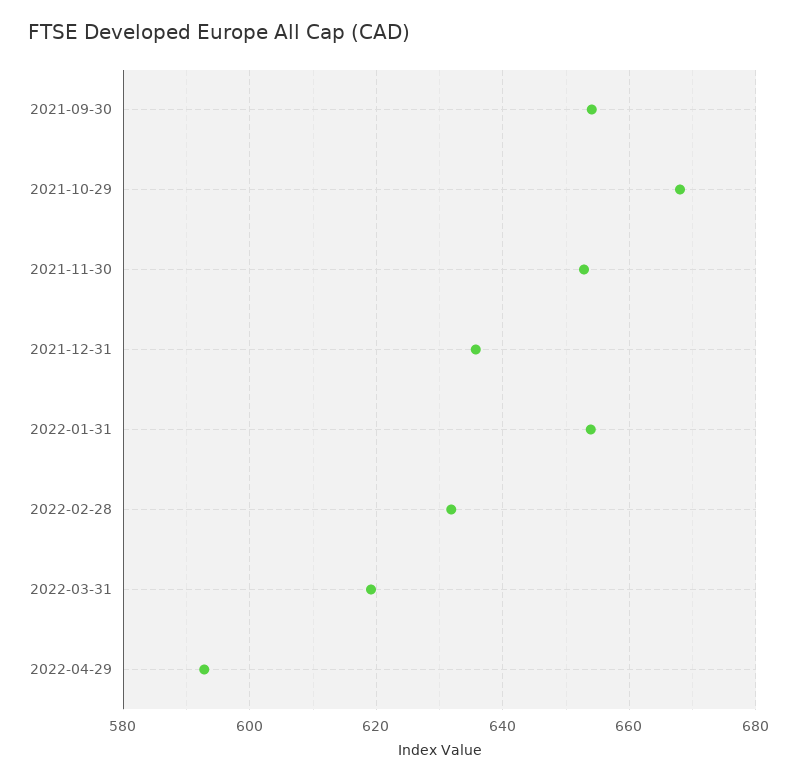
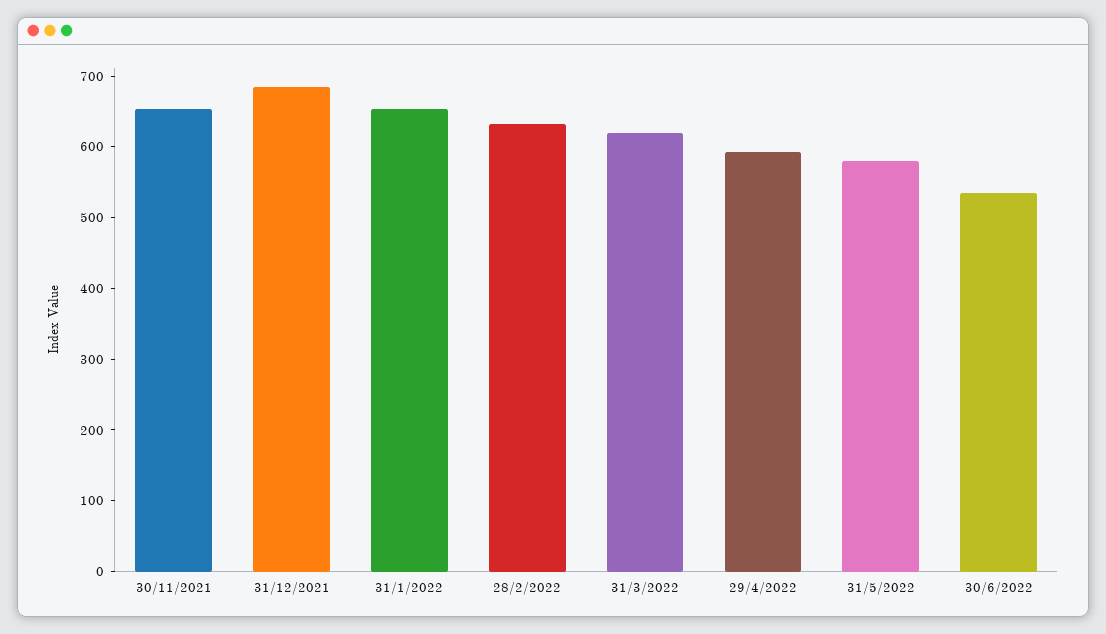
2021-09-30: 654 -> none
2021-10-29: 668 -> none
2021-12-31: 636 -> 680
31/5/2022: none -> 580
30/6/2022: none -> 540

